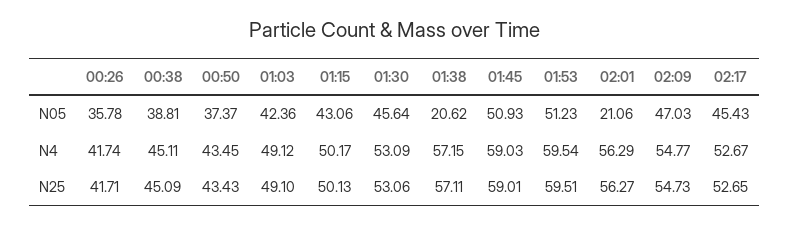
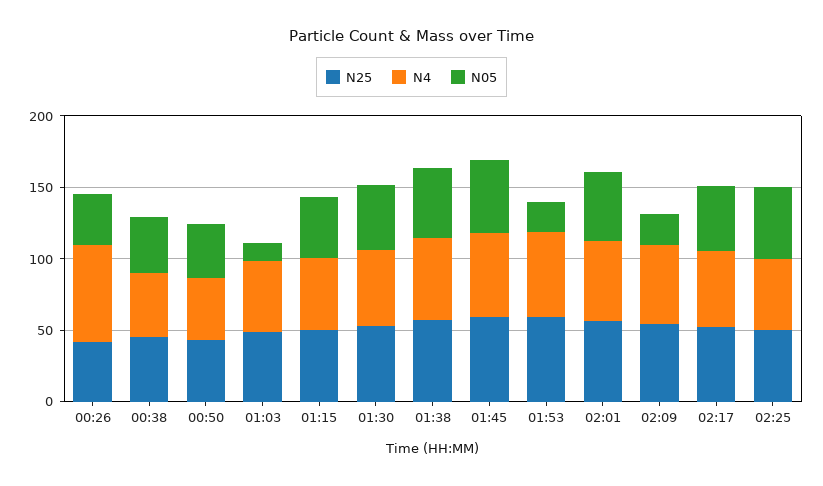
N05, 01:03: 42.36 -> 10
N05, 01:38: 20.62 -> 50
N05, 01:53: 51.23 -> 20
N05, 02:01: 21.06 -> 50
N05, 02:09: 47.03 -> 20
N4, 00:26: 41.74 -> 70
N25, 02:25: none -> 50
N4, 02:25: none -> 50
N05, 02:25: none -> 50

